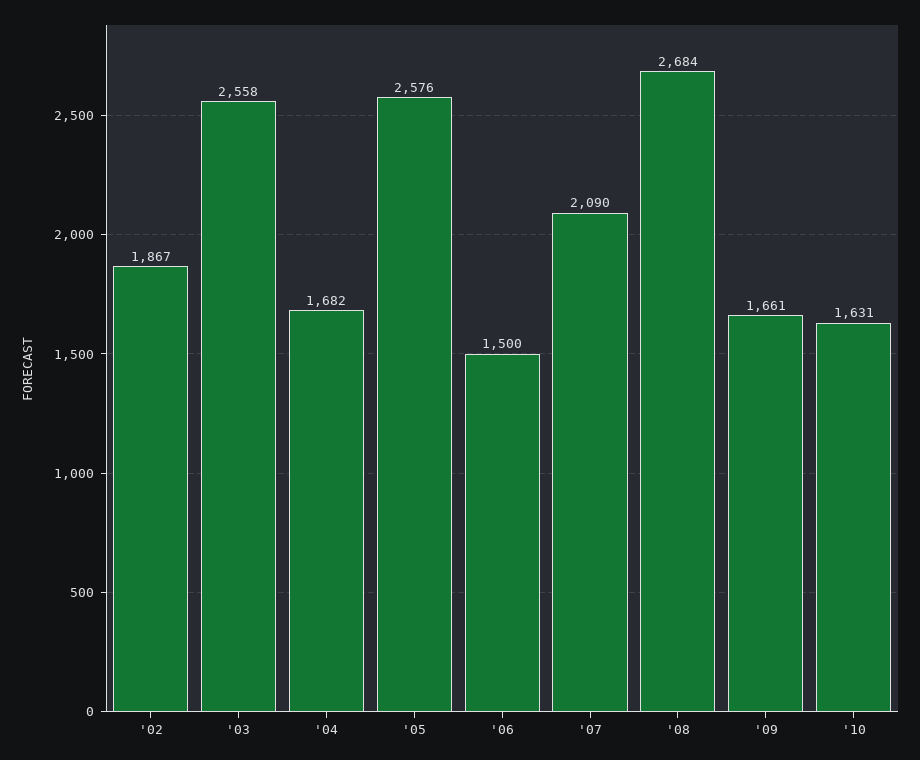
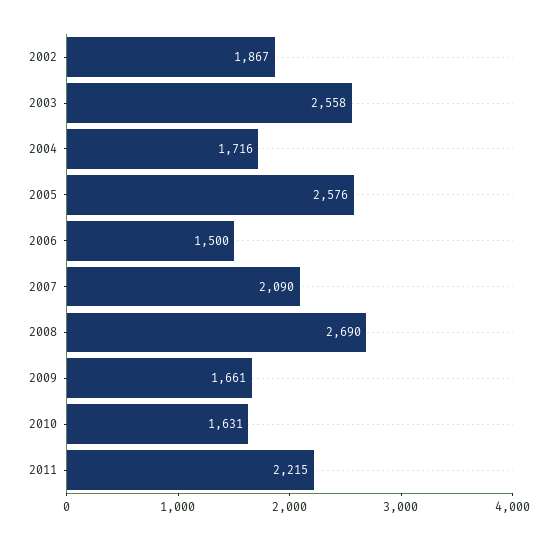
'04: 1682 -> 1716
'08: 2684 -> 2690
2011: none -> 2215

